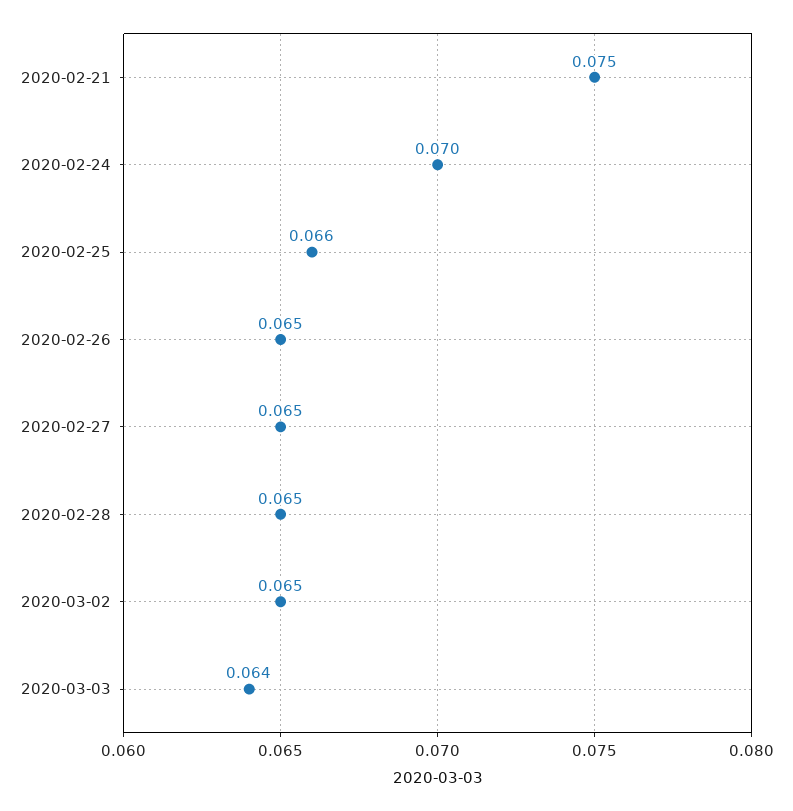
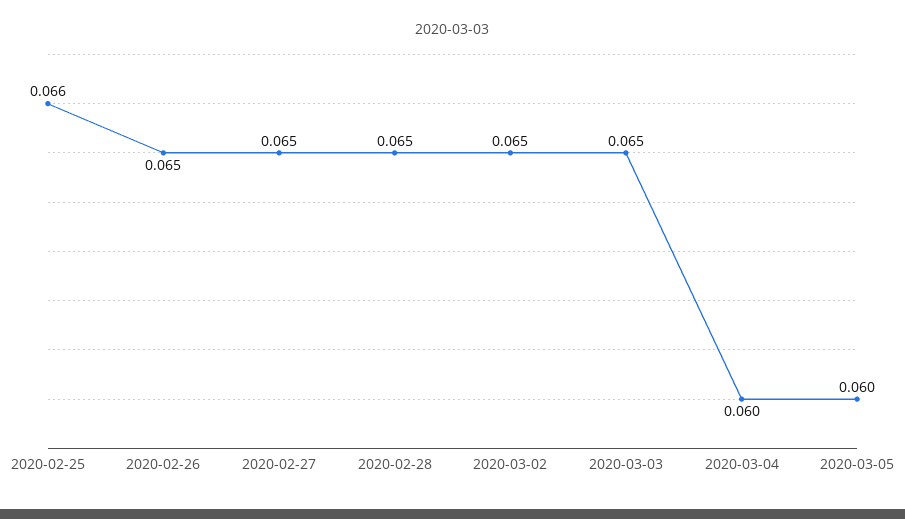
2020-02-21: 0.075 -> none
2020-02-24: 0.07 -> none
2020-03-03: 0.064 -> 0.065
2020-03-04: none -> 0.06
2020-03-05: none -> 0.06

